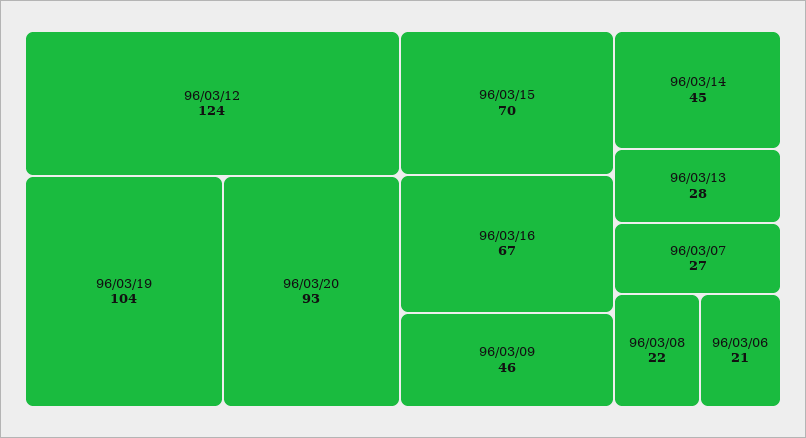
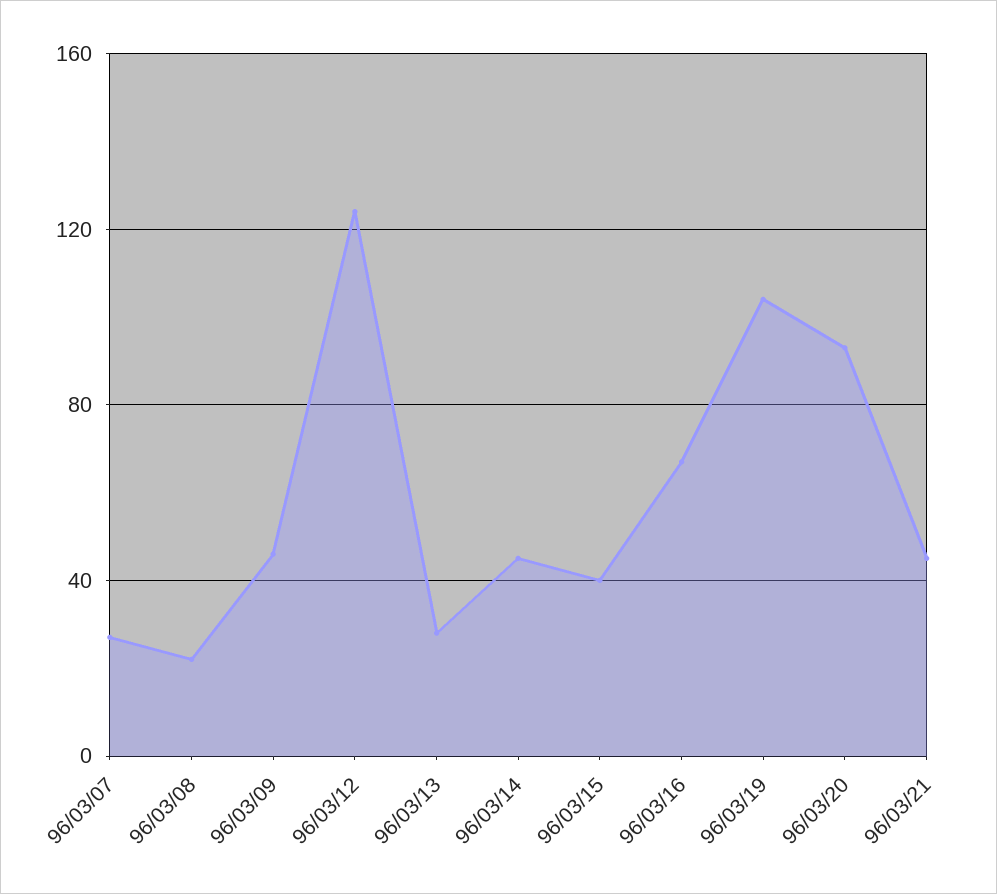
96/03/15: 70 -> 40
96/03/06: 21 -> none
96/03/21: none -> 45

